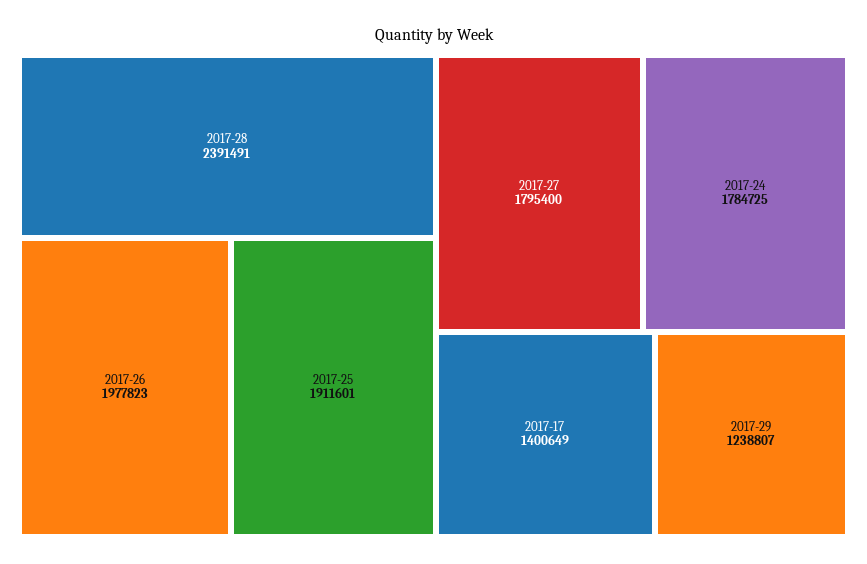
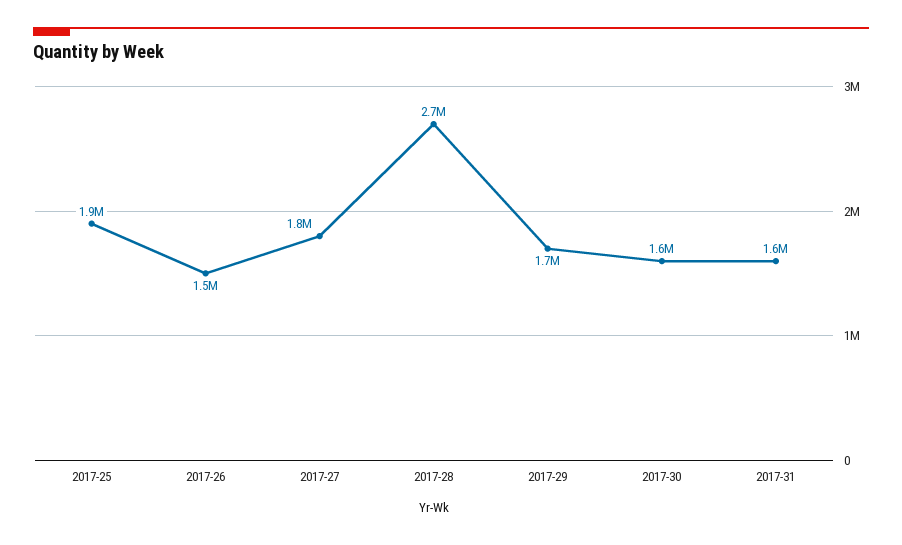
2017-28: 2391491 -> 2700000
2017-26: 1977823 -> 1500000
2017-24: 1784725 -> none
2017-17: 1400649 -> none
2017-29: 1238807 -> 1700000
2017-30: none -> 1600000
2017-31: none -> 1600000

